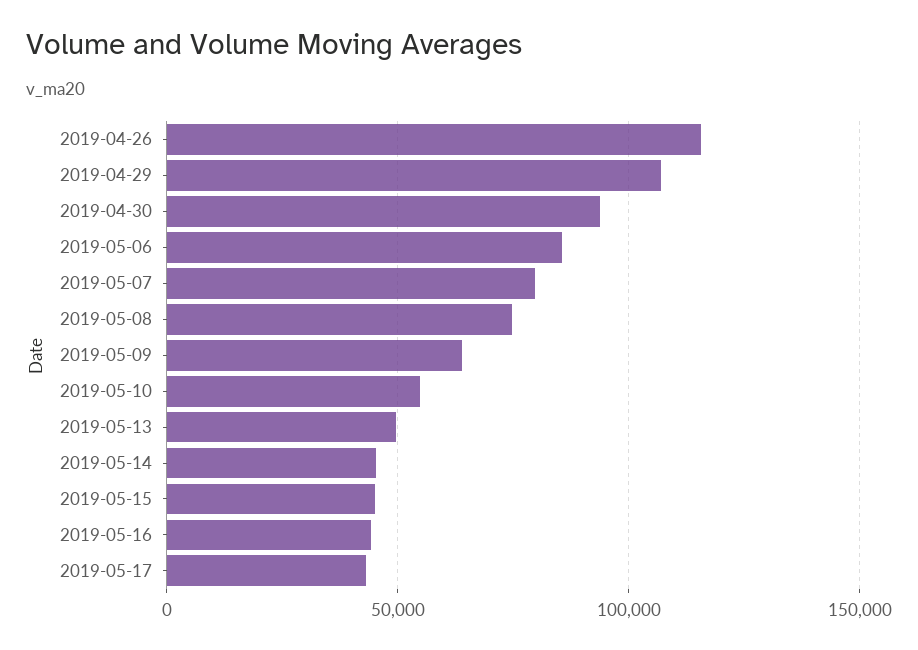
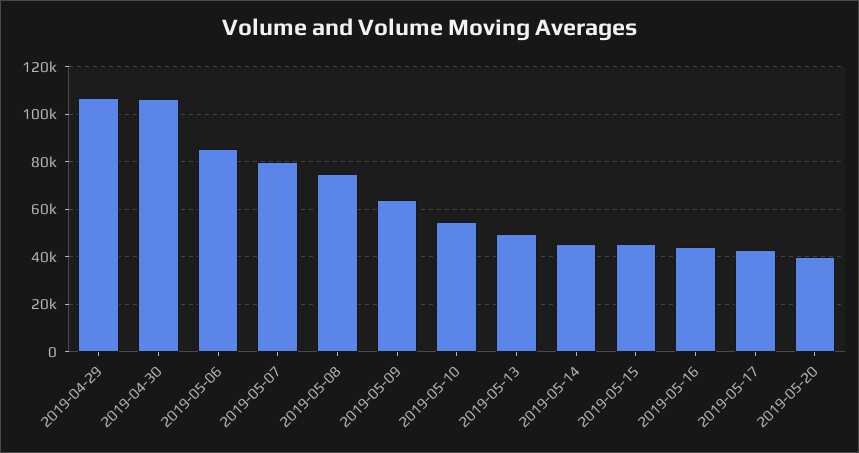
2019-04-26: 115000 -> none
2019-04-30: 95000 -> 105000
2019-05-20: none -> 40000

